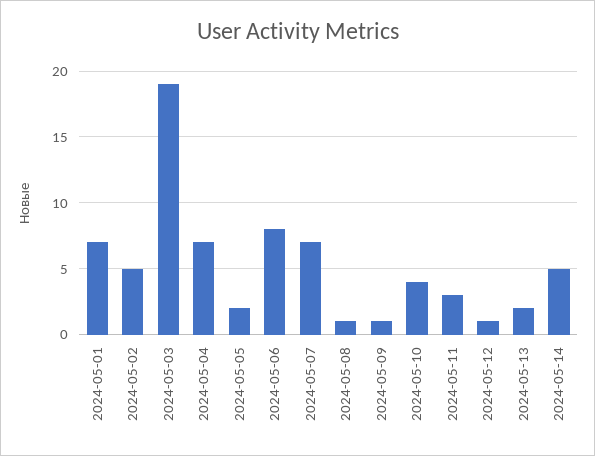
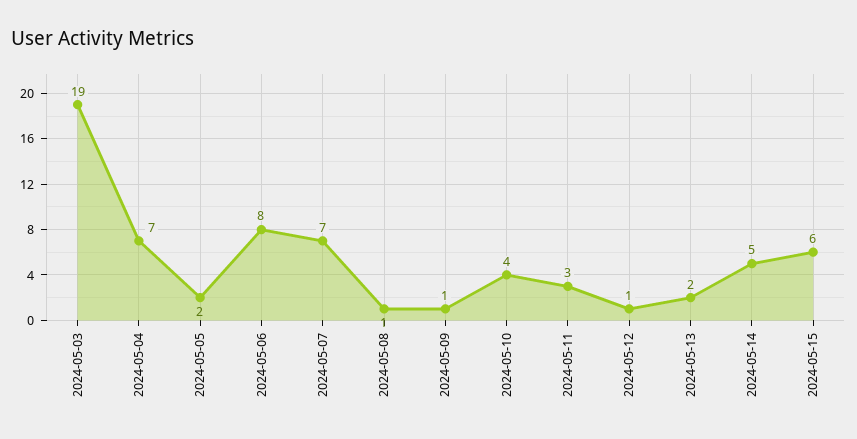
2024-05-01: 7 -> none
2024-05-02: 5 -> none
2024-05-15: none -> 6

